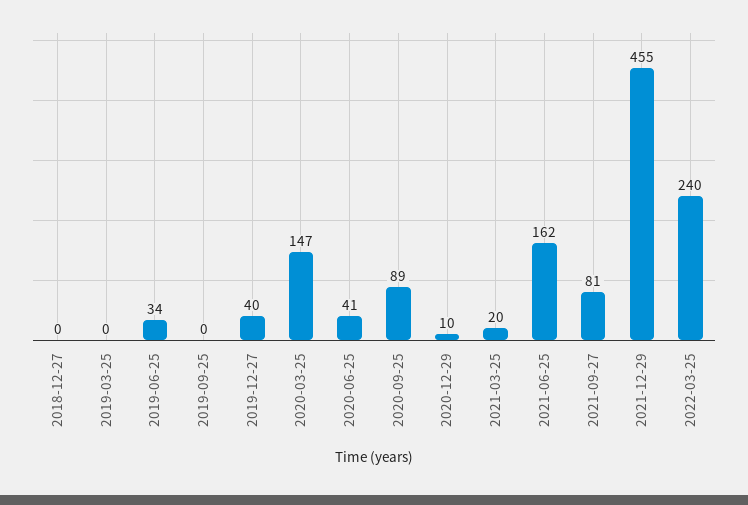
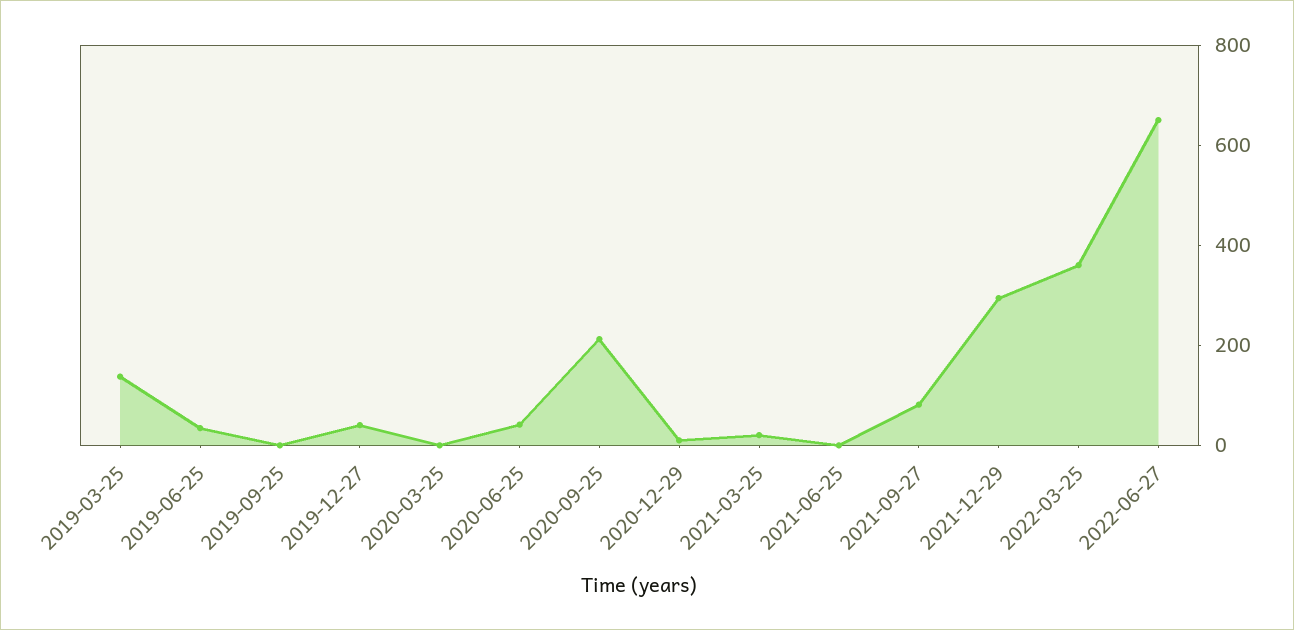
2018-12-27: 0 -> none
2019-03-25: 0 -> 150
2020-03-25: 147 -> 0
2020-09-25: 89 -> 200
2021-06-25: 162 -> 0
2021-12-29: 455 -> 300
2022-03-25: 240 -> 350
2022-06-27: none -> 650

